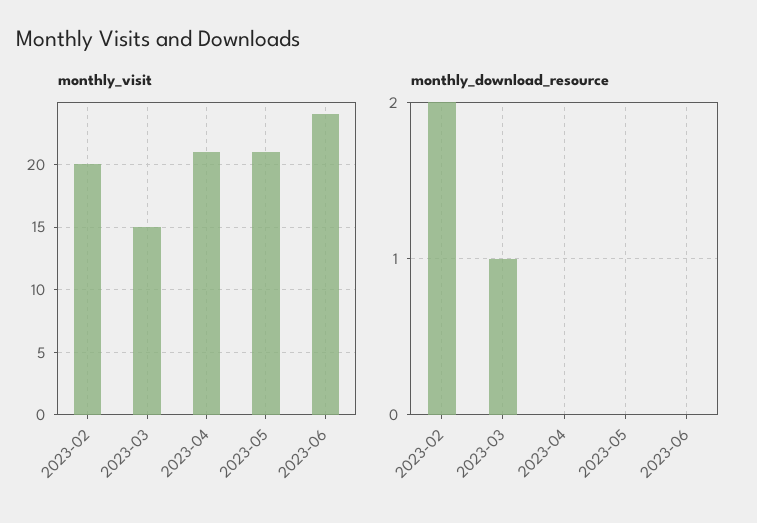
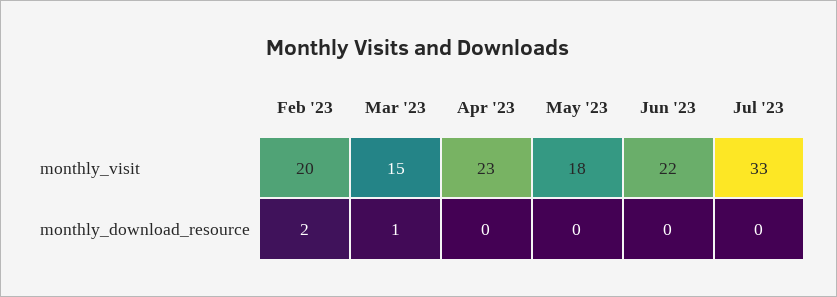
monthly_visit, 2023-04: 21 -> 23
monthly_visit, 2023-05: 21 -> 18
monthly_visit, 2023-06: 24 -> 22
monthly_visit, Jul '23: none -> 33
monthly_download_resource, Jul '23: none -> 0

